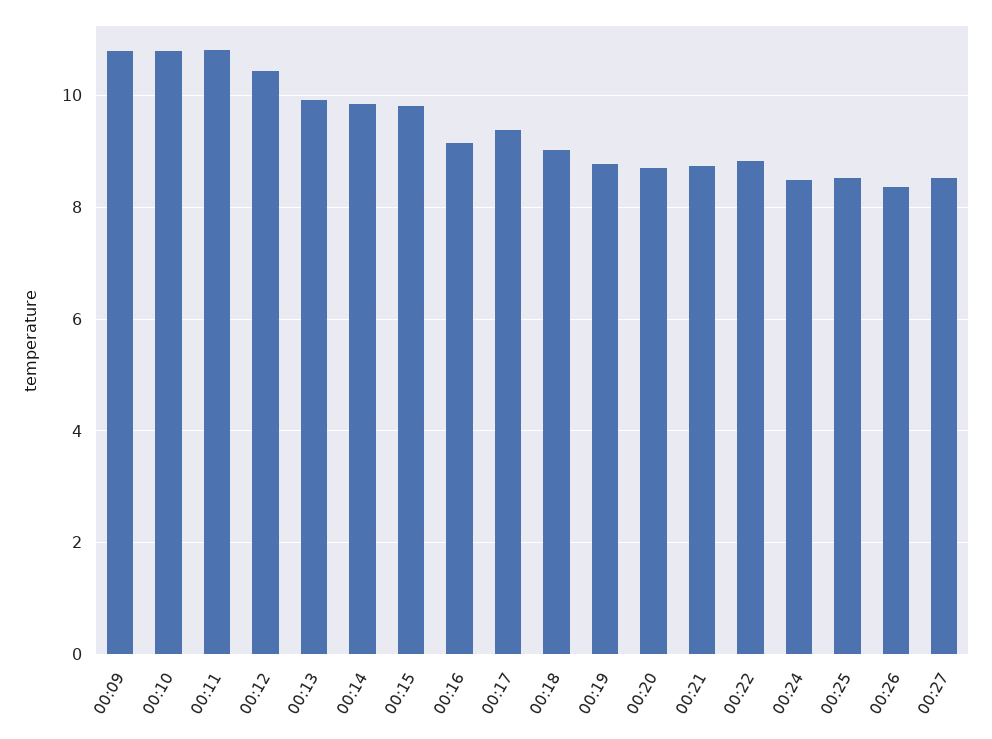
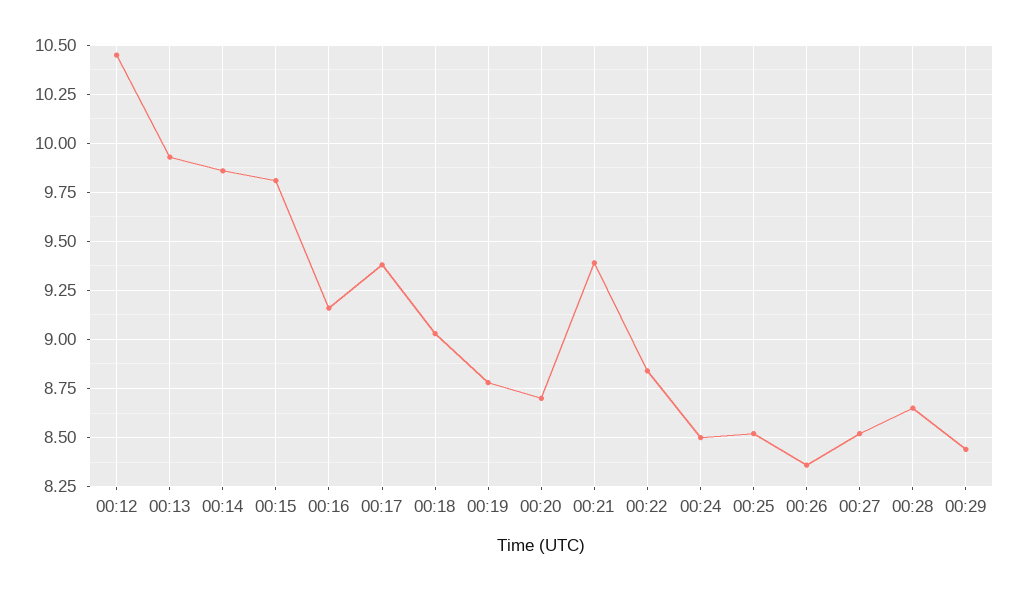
00:09: 10.8 -> none
00:10: 10.8 -> none
00:11: 10.8 -> none
00:21: 8.8 -> 9.4
00:28: none -> 8.65
00:29: none -> 8.45

